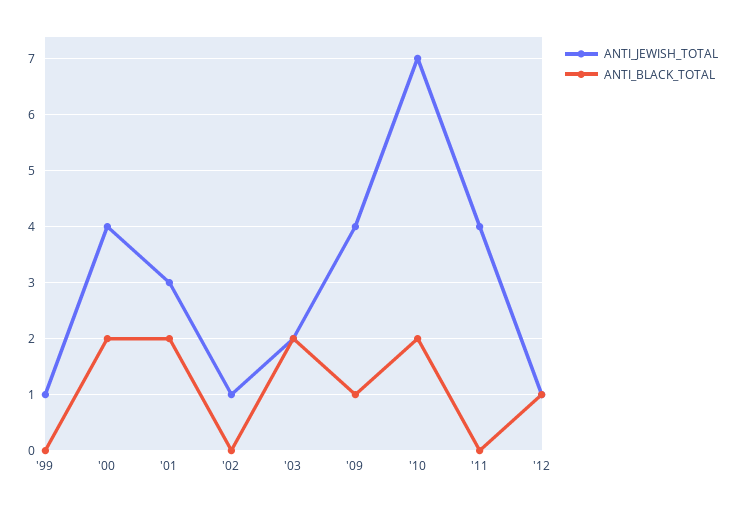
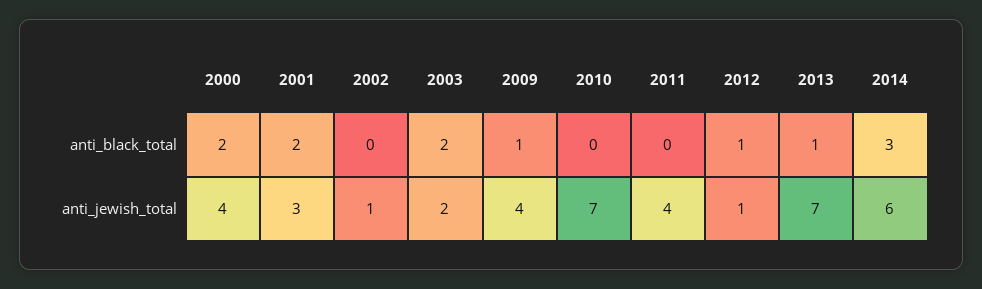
ANTI_JEWISH_TOTAL, '99: 1 -> none
ANTI_BLACK_TOTAL, '99: 0 -> none
ANTI_BLACK_TOTAL, '10: 2 -> 0
ANTI_BLACK_TOTAL, 2013: none -> 1
ANTI_BLACK_TOTAL, 2014: none -> 3
ANTI_JEWISH_TOTAL, 2013: none -> 7
ANTI_JEWISH_TOTAL, 2014: none -> 6

